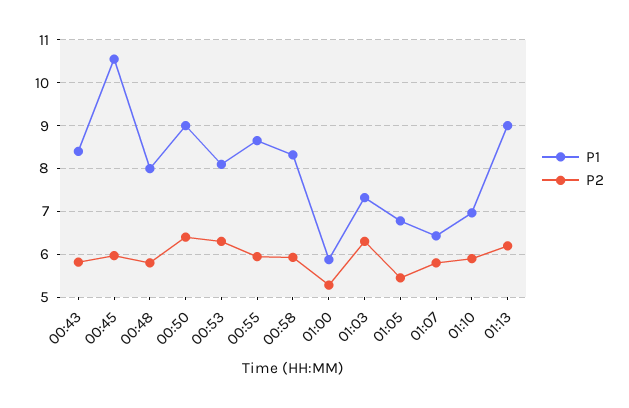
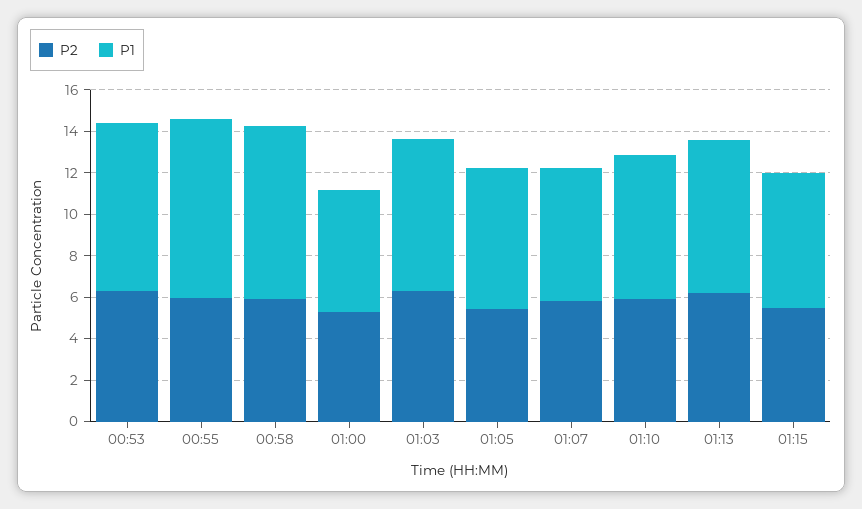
P1, 00:43: 8.4 -> none
P2, 00:43: 5.8 -> none
P1, 00:45: 10.6 -> none
P2, 00:45: 6 -> none
P1, 00:48: 8 -> none
P2, 00:48: 5.8 -> none
P1, 00:50: 9 -> none
P2, 00:50: 6.4 -> none
P1, 01:13: 9 -> 7.5
P2, 01:15: none -> 5.5
P1, 01:15: none -> 6.5

